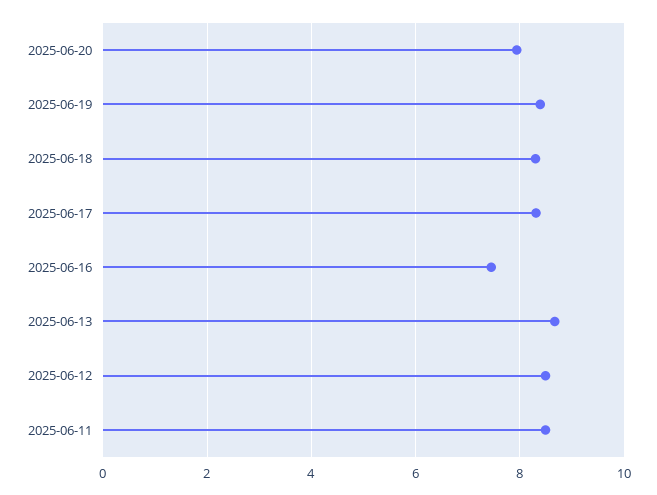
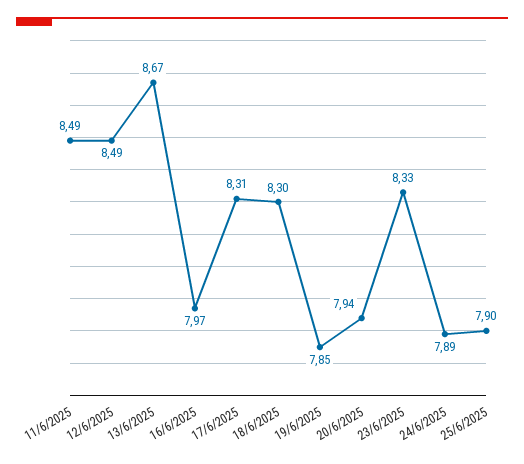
2025-06-19: 8.4 -> 7.85
2025-06-16: 7.4 -> 7.97
23/6/2025: none -> 8.33
24/6/2025: none -> 7.89
25/6/2025: none -> 7.9

